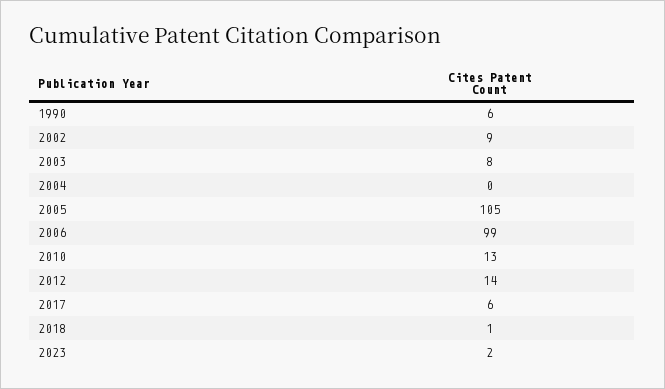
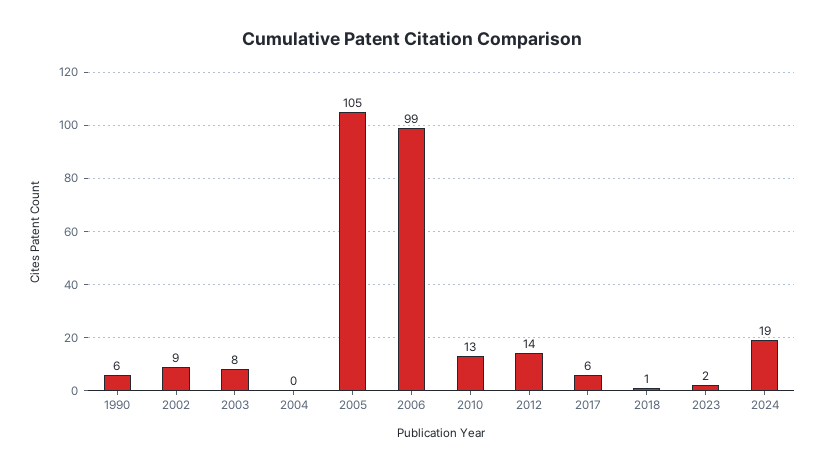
2024: none -> 19

